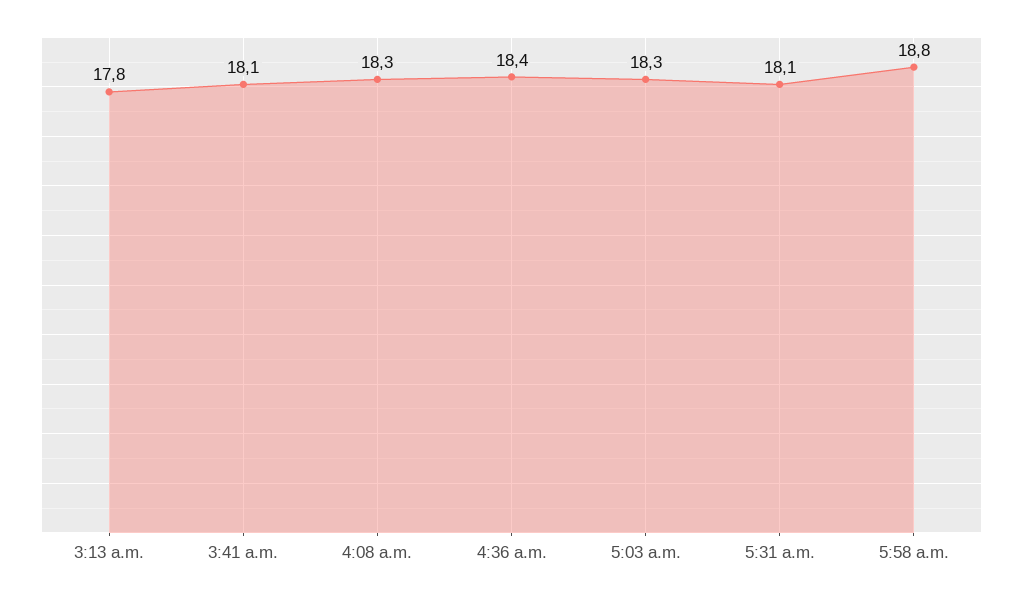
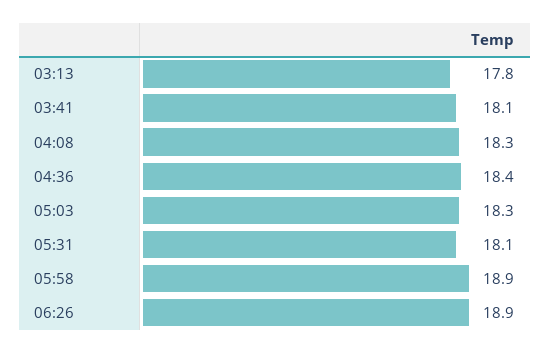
5:58 a.m.: 18.8 -> 18.9
06:26: none -> 18.9

